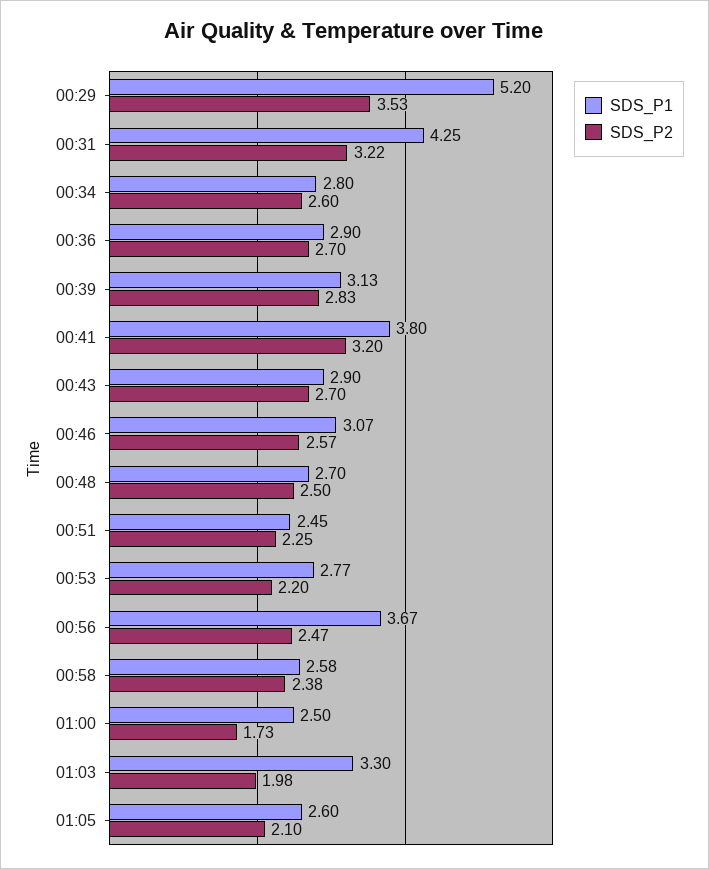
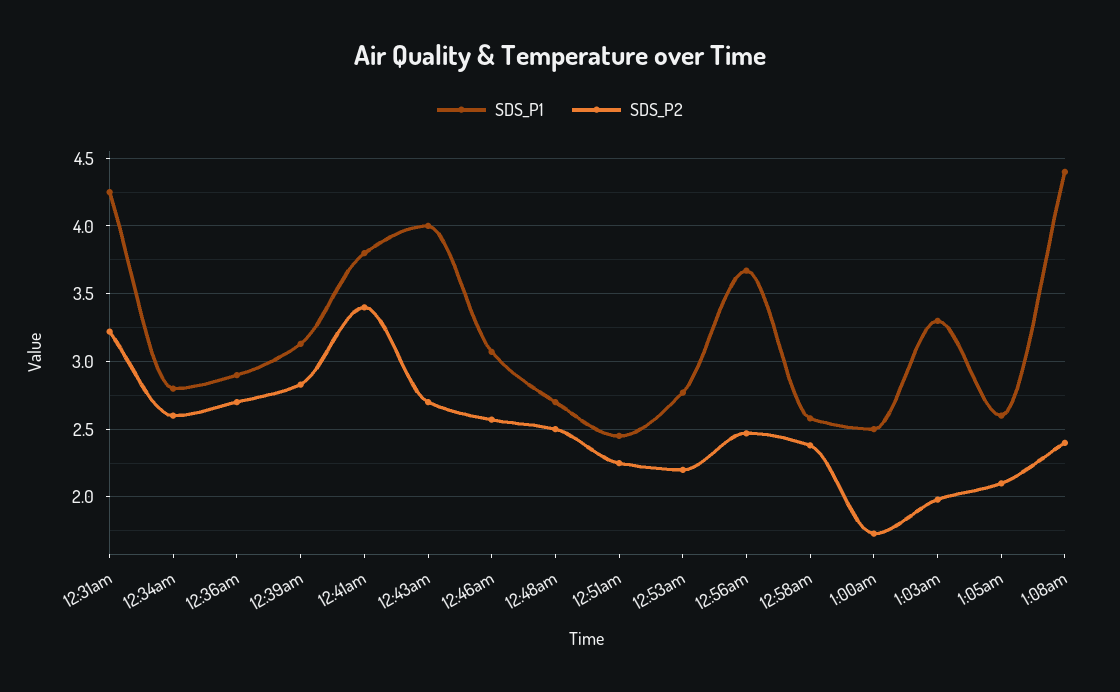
SDS_P1, 00:29: 5.2 -> none
SDS_P2, 00:29: 3.53 -> none
SDS_P2, 00:41: 3.2 -> 3.4
SDS_P1, 00:43: 2.9 -> 4
SDS_P1, 1:08am: none -> 4.4
SDS_P2, 1:08am: none -> 2.4

